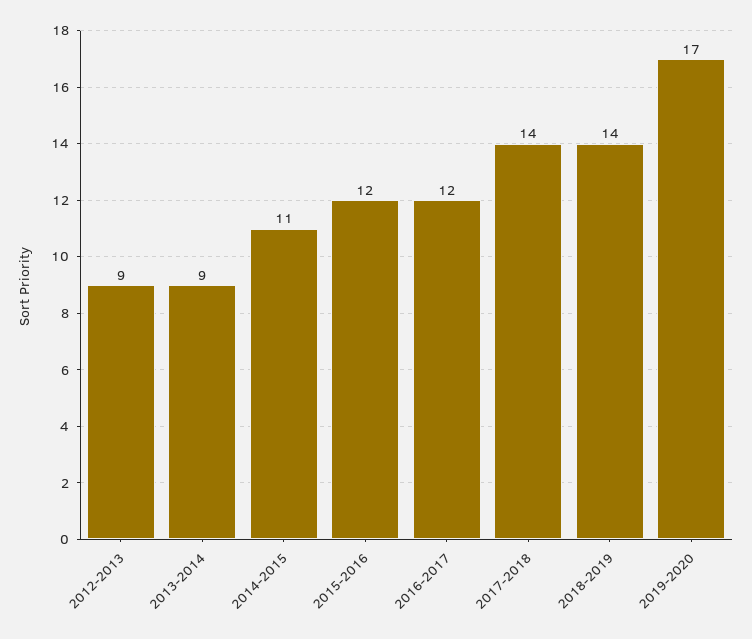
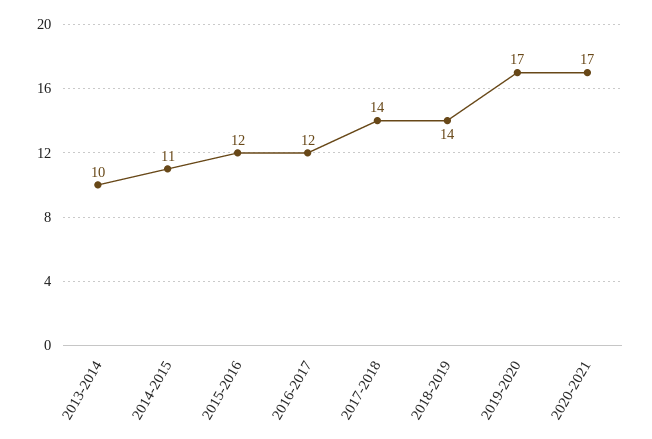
2012-2013: 9 -> none
2013-2014: 9 -> 10
2020-2021: none -> 17

